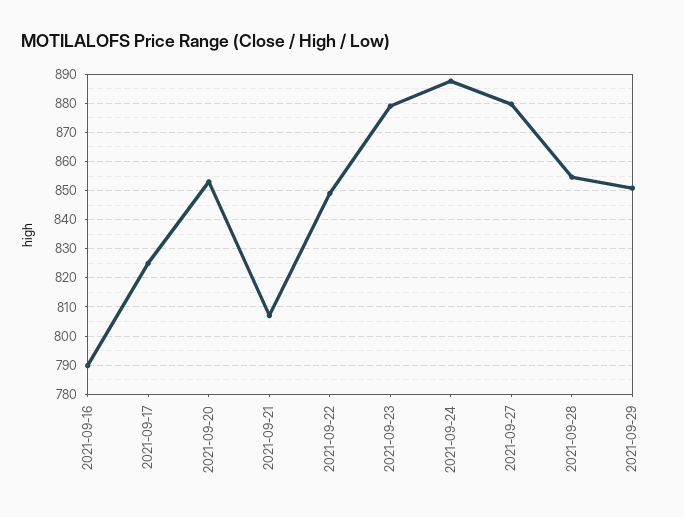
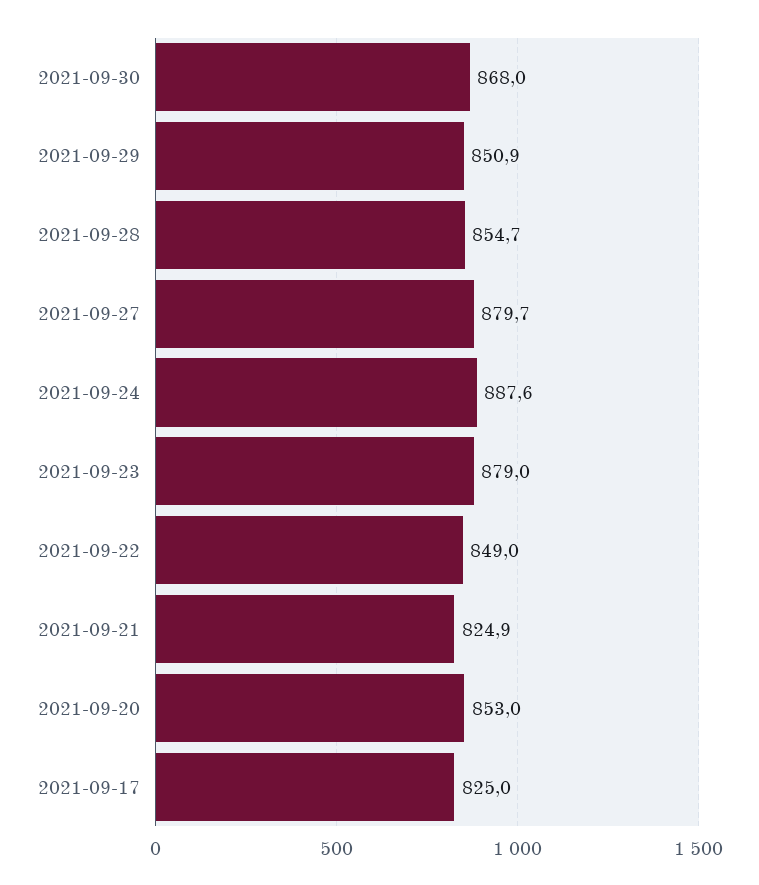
2021-09-16: 790 -> none
2021-09-21: 807.5 -> 824.9
2021-09-30: none -> 868

